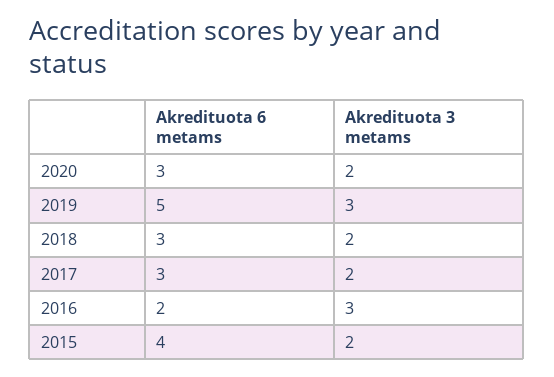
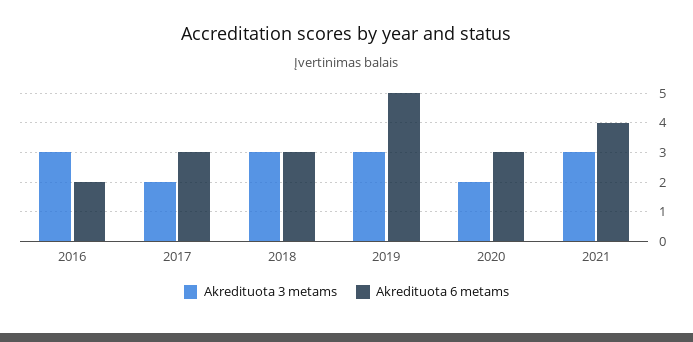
Akredituota 3 metams, 2018: 2 -> 3
Akredituota 6 metams, 2015: 4 -> none
Akredituota 3 metams, 2015: 2 -> none
Akredituota 3 metams, 2021: none -> 3
Akredituota 6 metams, 2021: none -> 4

